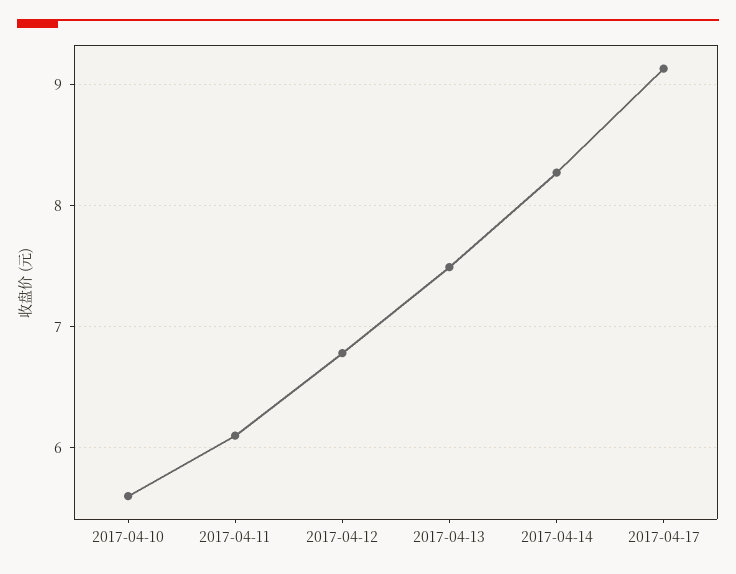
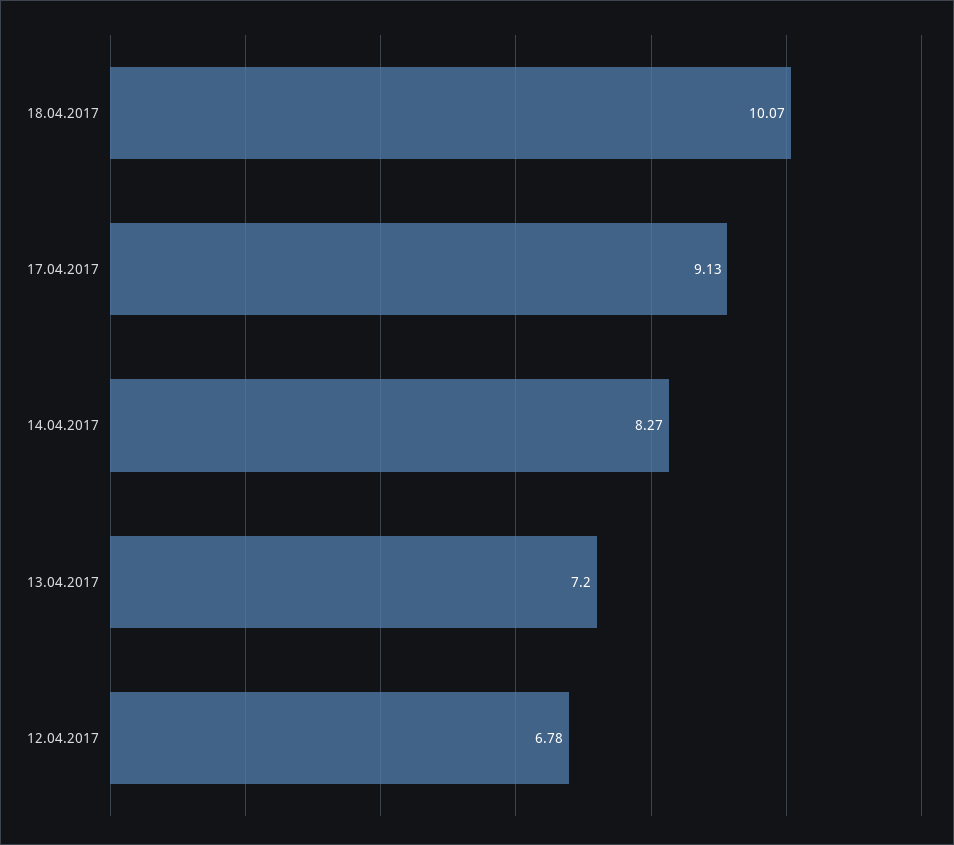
2017-04-10: 5.6 -> none
2017-04-11: 6.1 -> none
2017-04-13: 7.5 -> 7.2
18.04.2017: none -> 10.07

